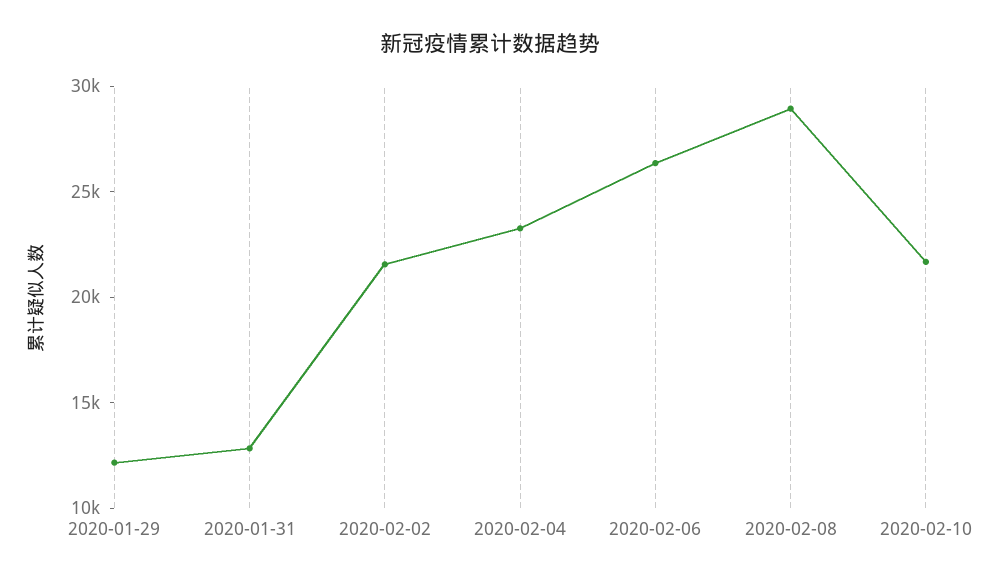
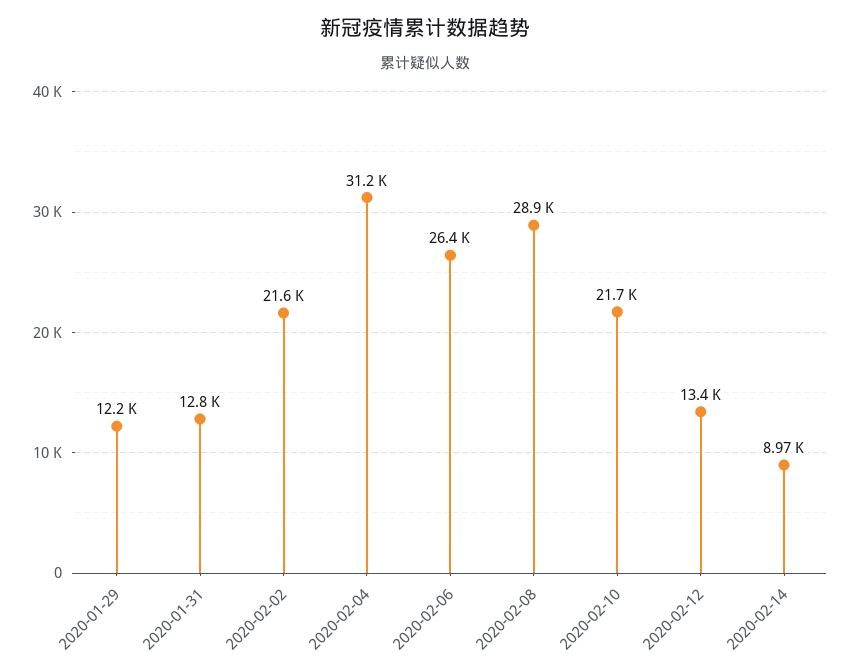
2020-02-04: 23000 -> 31200
2020-02-12: none -> 13400
2020-02-14: none -> 8970

